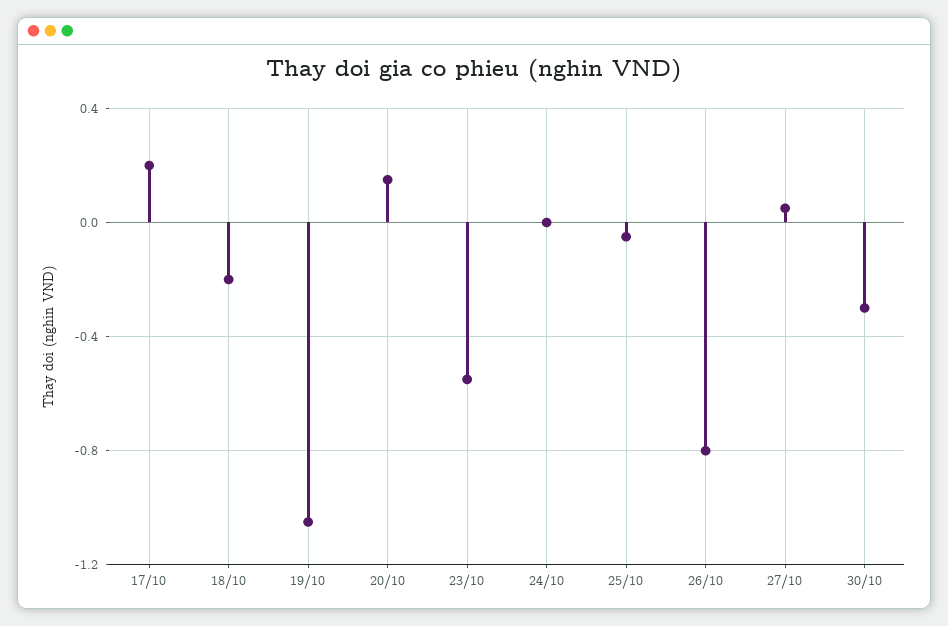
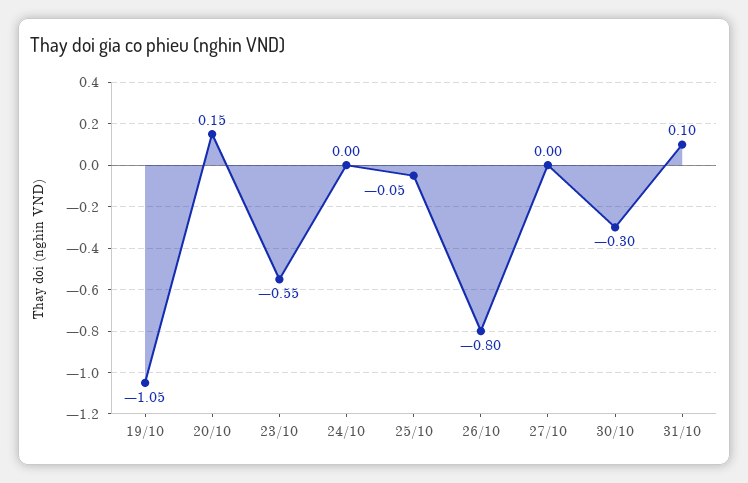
17/10: 0.2 -> none
18/10: -0.2 -> none
27/10: 0.05 -> 0
31/10: none -> 0.1

